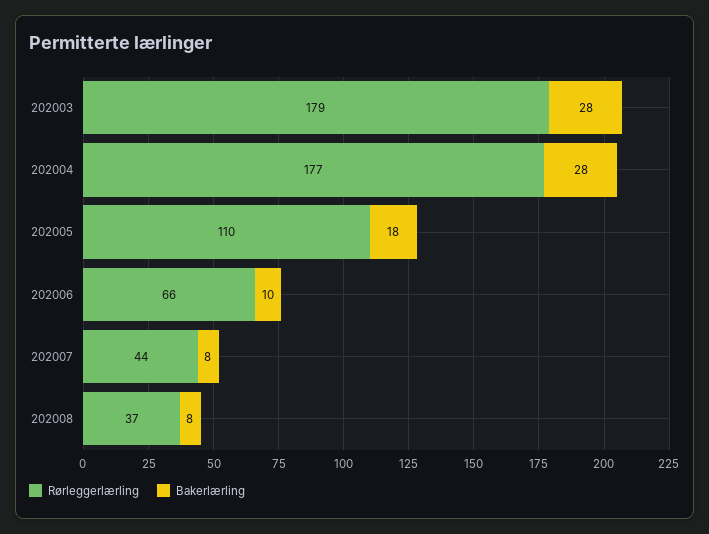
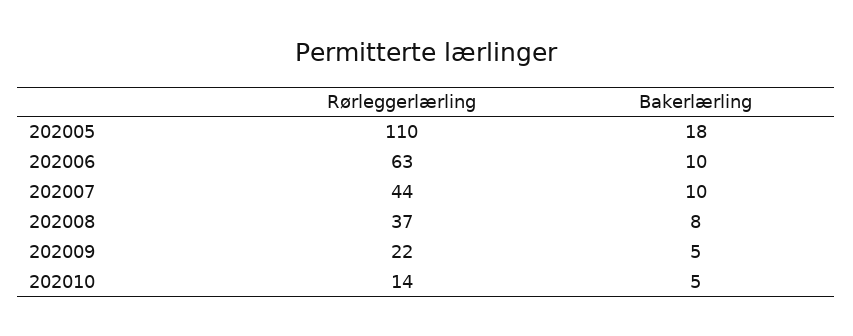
Rørleggerlærling, 202003: 179 -> none
Bakerlærling, 202003: 28 -> none
Rørleggerlærling, 202004: 177 -> none
Bakerlærling, 202004: 28 -> none
Rørleggerlærling, 202006: 66 -> 63
Bakerlærling, 202007: 8 -> 10
Rørleggerlærling, 202009: none -> 22
Bakerlærling, 202009: none -> 5
Rørleggerlærling, 202010: none -> 14
Bakerlærling, 202010: none -> 5

